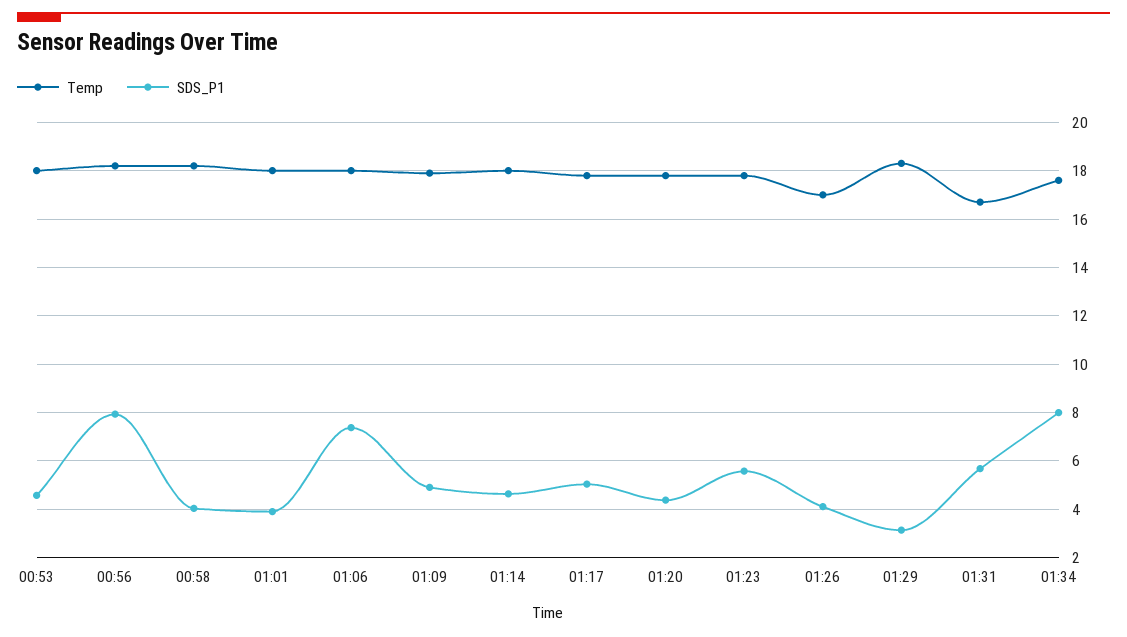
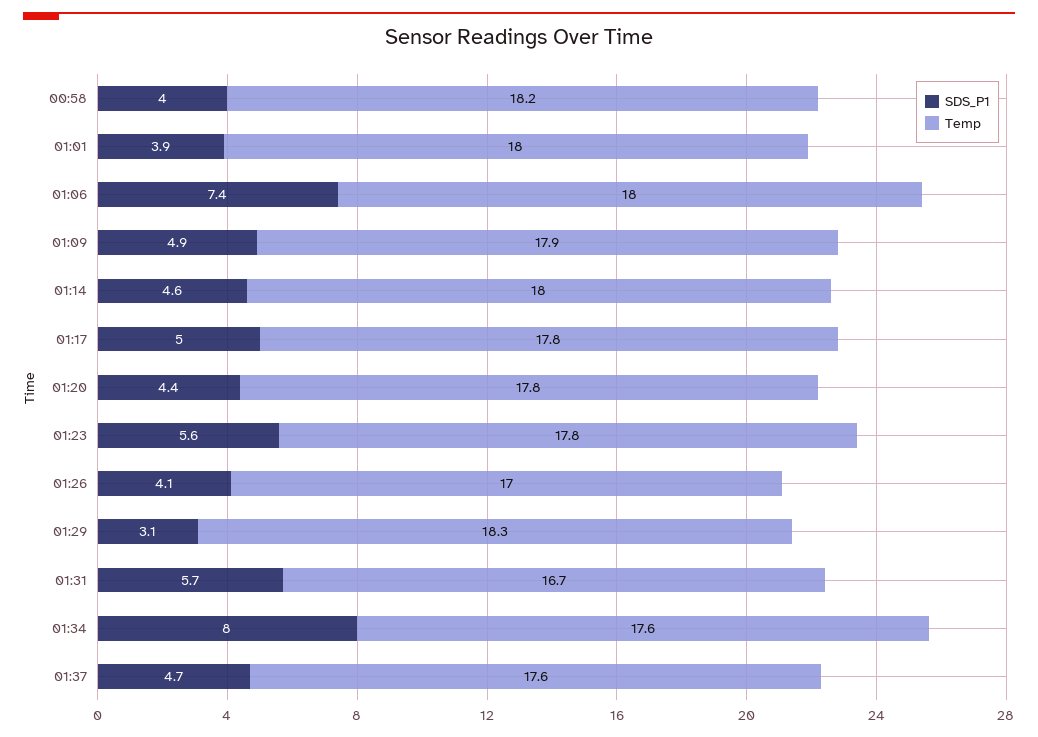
Temp, 00:53: 18 -> none
SDS_P1, 00:53: 4.5 -> none
Temp, 00:56: 18.25 -> none
SDS_P1, 00:56: 8 -> none
SDS_P1, 01:37: none -> 4.7
Temp, 01:37: none -> 17.6

